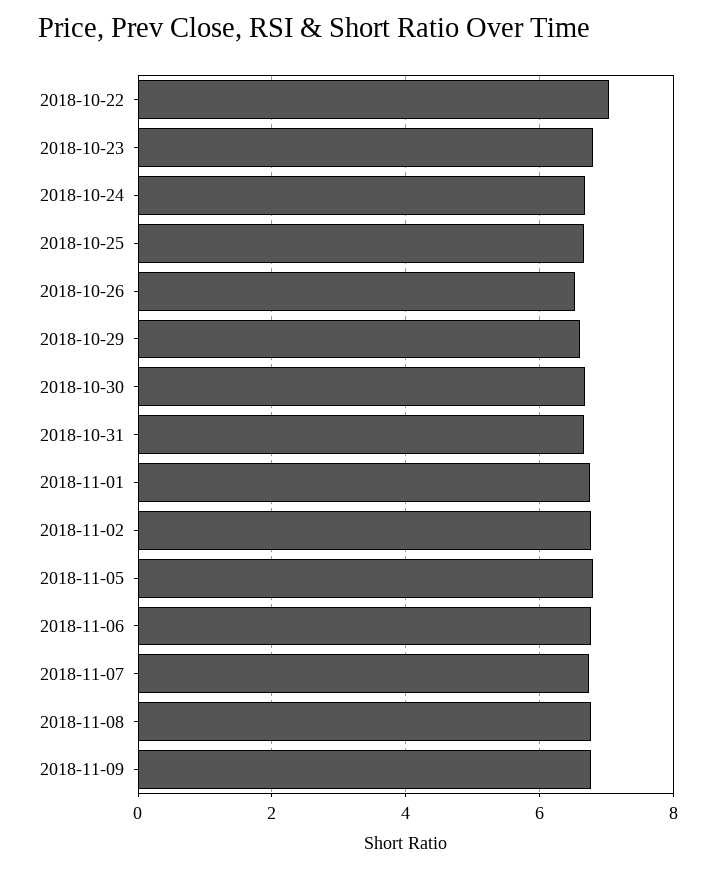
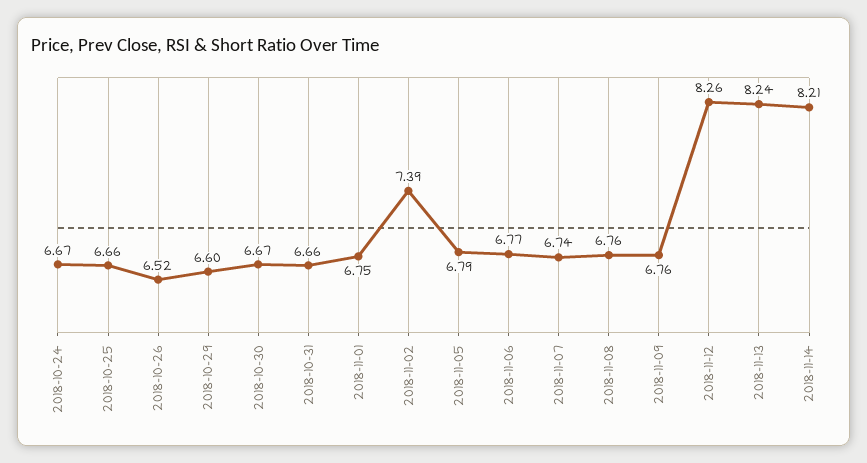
2018-10-22: 7 -> none
2018-10-23: 6.8 -> none
2018-11-02: 6.8 -> 7.39
2018-11-12: none -> 8.26
2018-11-13: none -> 8.24
2018-11-14: none -> 8.21

